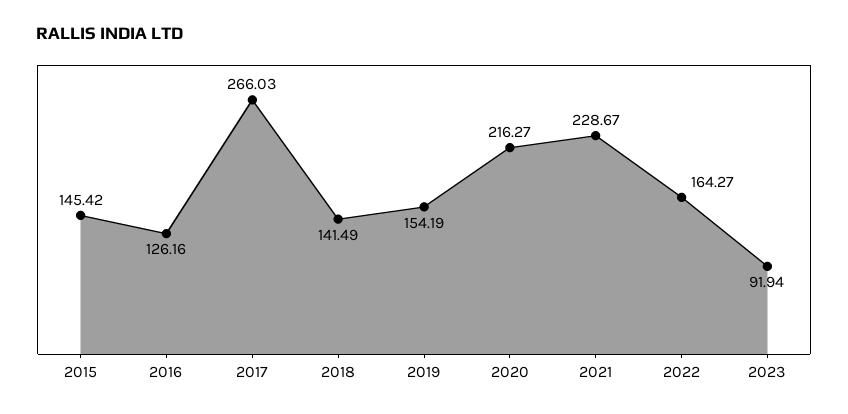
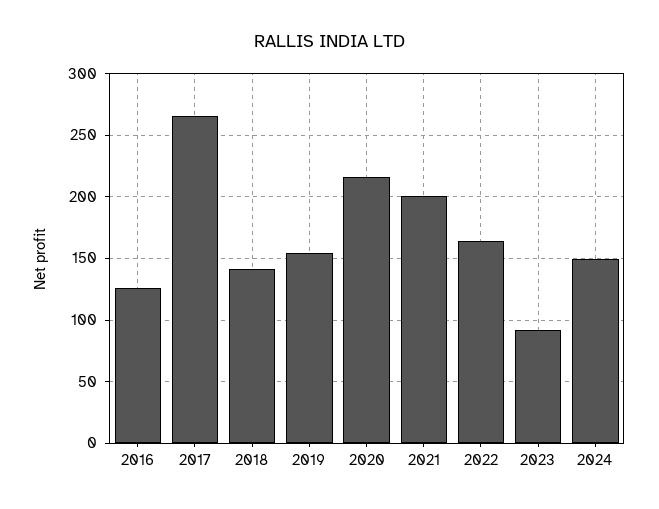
2015: 145.42 -> none
2021: 228.67 -> 200
2024: none -> 150

